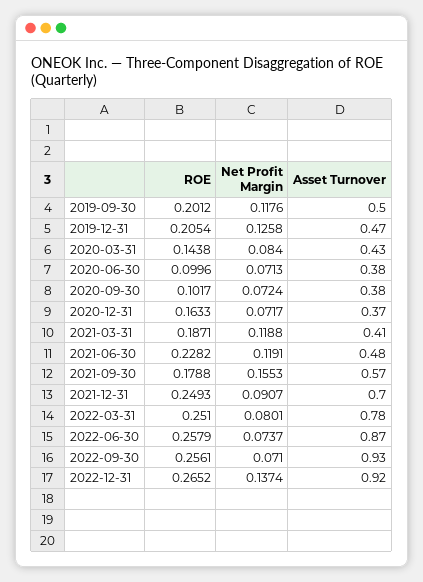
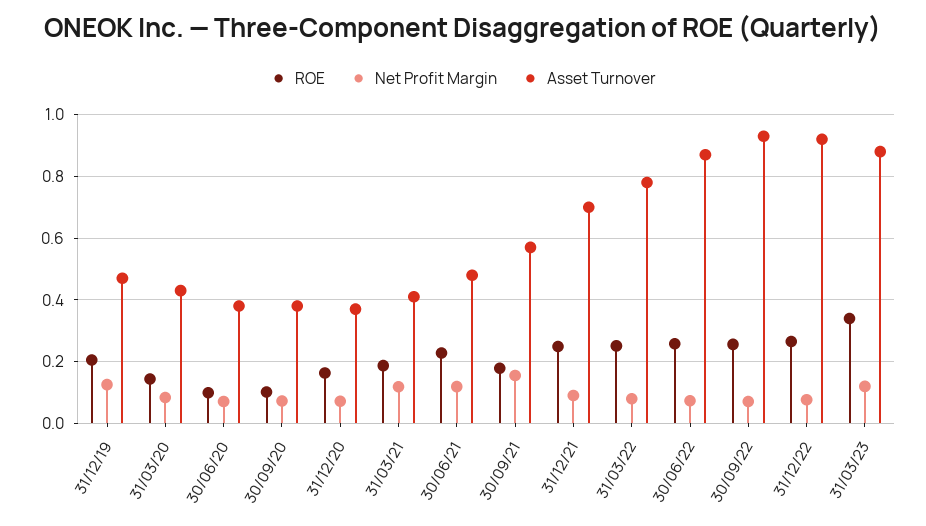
ROE, 2019-09-30: 0.2012 -> none
Net Profit Margin, 2019-09-30: 0.1176 -> none
Asset Turnover, 2019-09-30: 0.5 -> none
Net Profit Margin, 2022-12-31: 0.1374 -> 0.08
ROE, 31/03/23: none -> 0.34
Net Profit Margin, 31/03/23: none -> 0.12
Asset Turnover, 31/03/23: none -> 0.88

